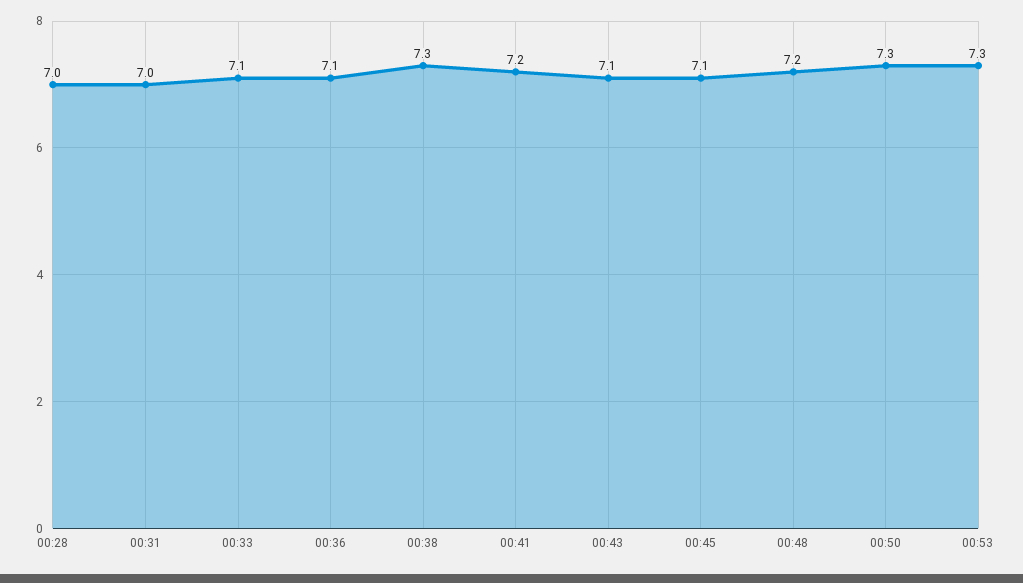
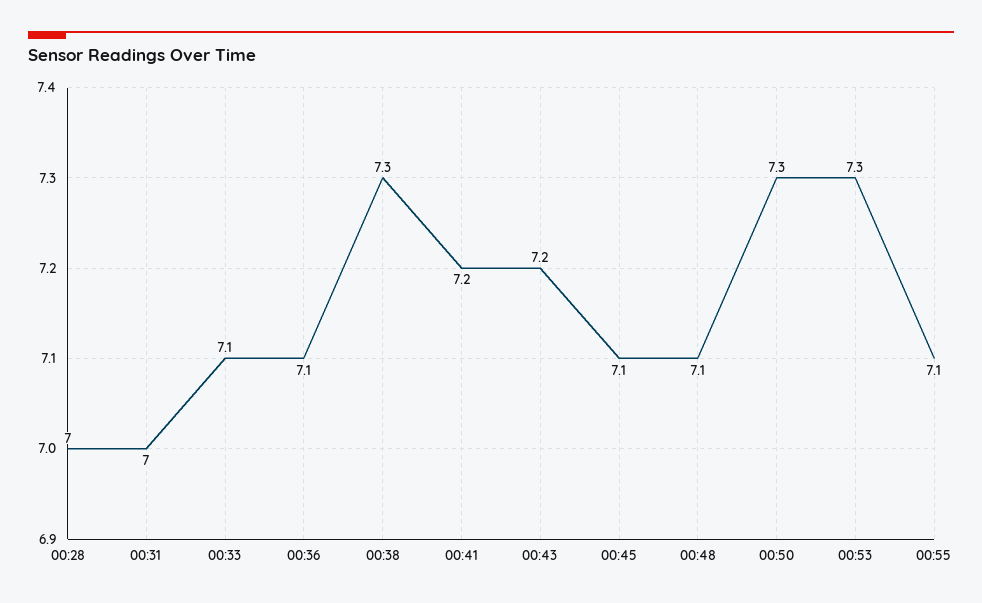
00:43: 7.1 -> 7.2
00:48: 7.2 -> 7.1
00:55: none -> 7.1

